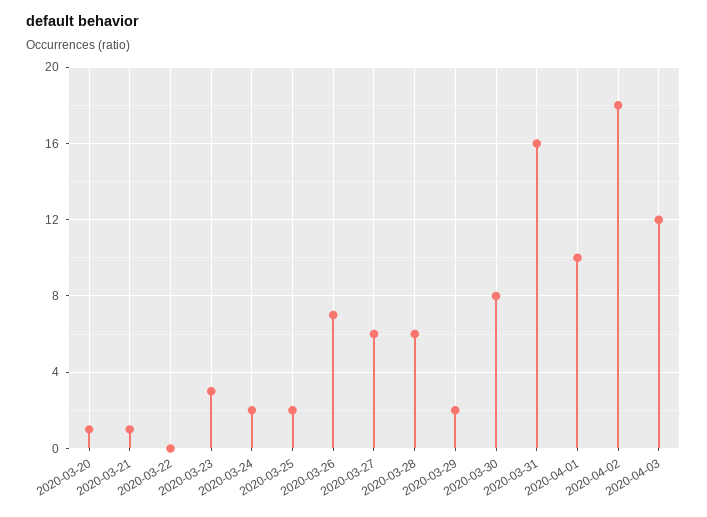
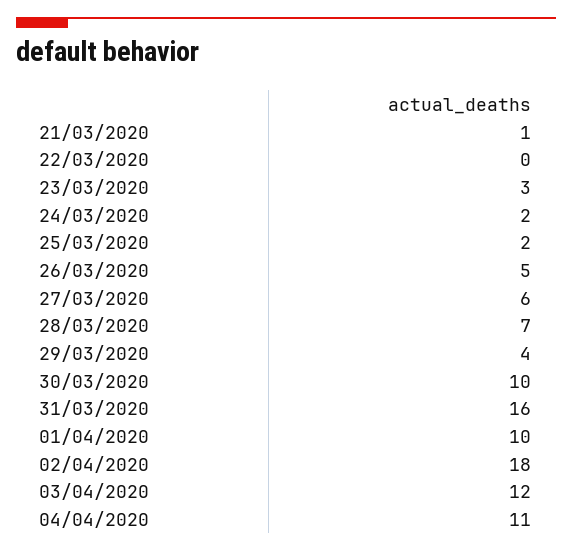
2020-03-20: 1 -> none
2020-03-26: 7 -> 5
2020-03-28: 6 -> 7
2020-03-29: 2 -> 4
2020-03-30: 8 -> 10
04/04/2020: none -> 11

